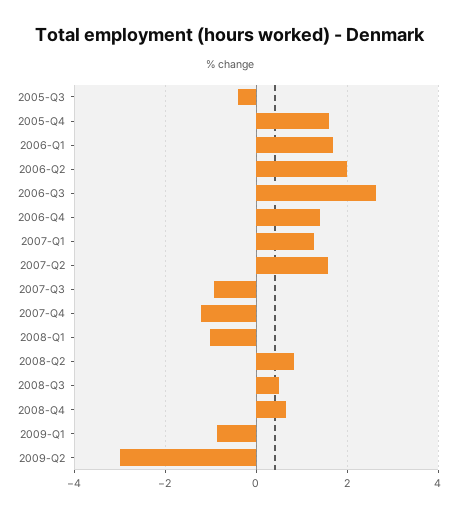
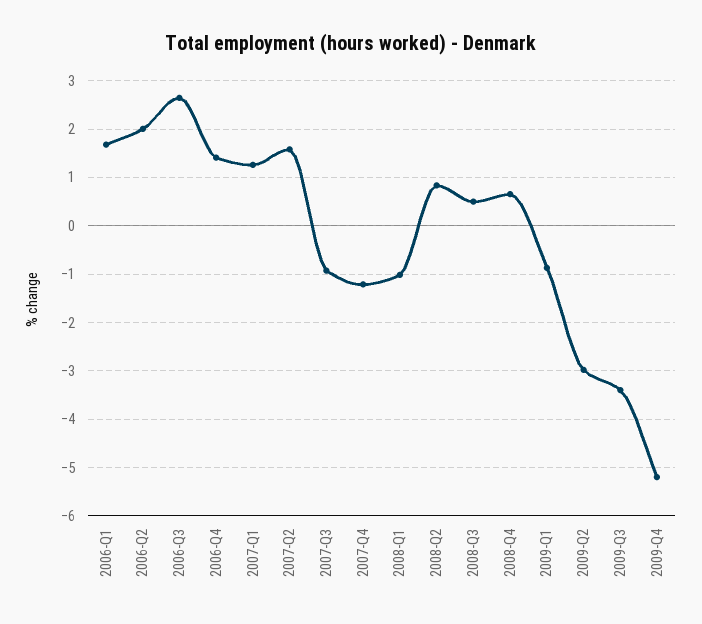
2005-Q3: -0.4 -> none
2005-Q4: 1.6 -> none
2009-Q3: none -> -3.4
2009-Q4: none -> -5.2

